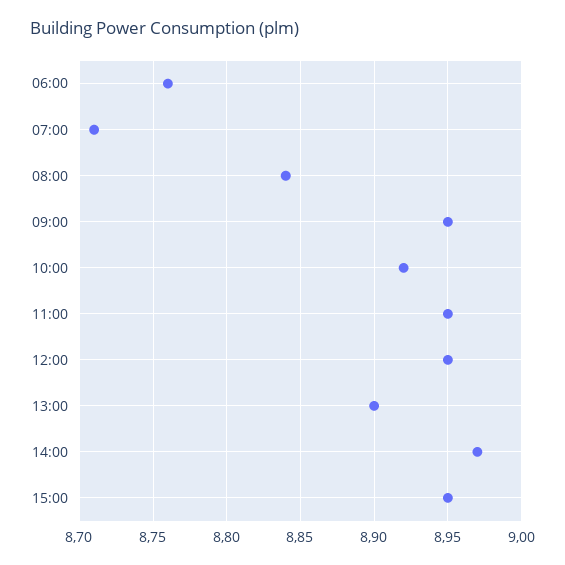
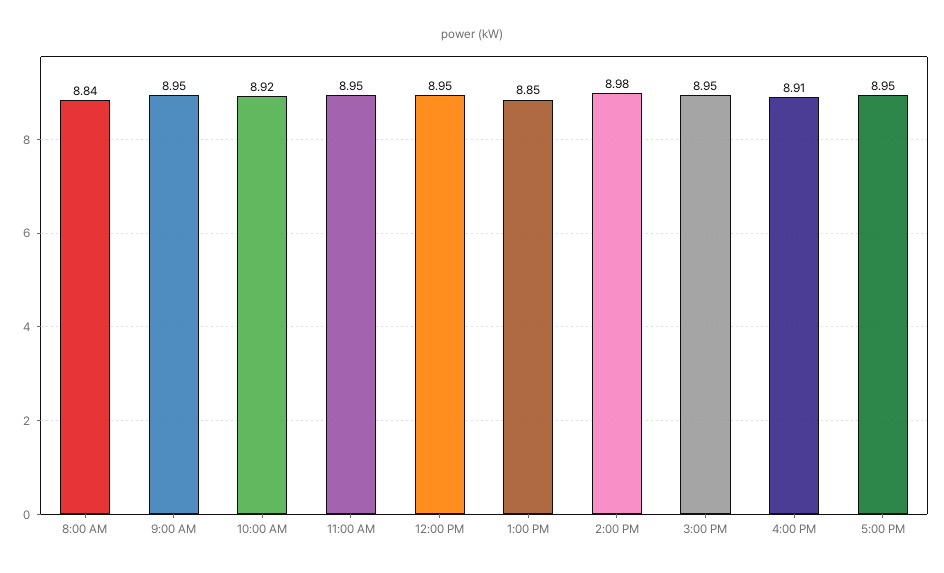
06:00: 8.76 -> none
07:00: 8.71 -> none
13:00: 8.9 -> 8.85
14:00: 8.97 -> 8.98
4:00 PM: none -> 8.91
5:00 PM: none -> 8.95

